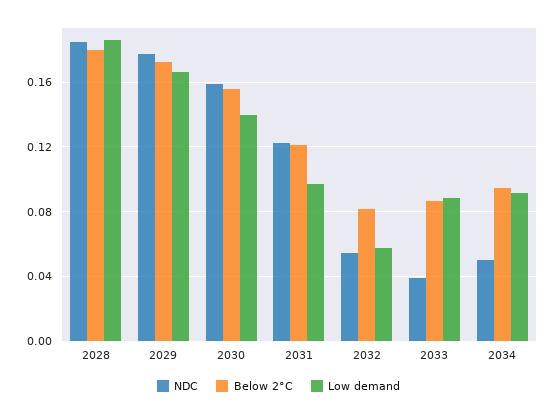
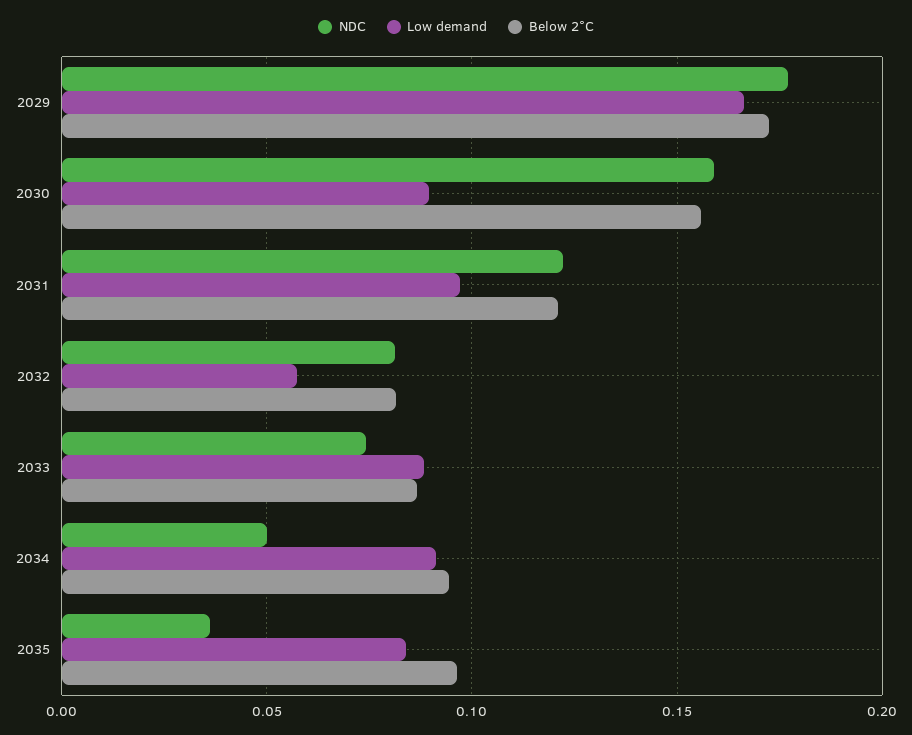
NDC, 2028: 0.185 -> none
Below 2°C, 2028: 0.18 -> none
Low demand, 2028: 0.185 -> none
Low demand, 2030: 0.14 -> 0.09
NDC, 2032: 0.055 -> 0.08
NDC, 2033: 0.04 -> 0.075
NDC, 2035: none -> 0.035
Low demand, 2035: none -> 0.085
Below 2°C, 2035: none -> 0.095

